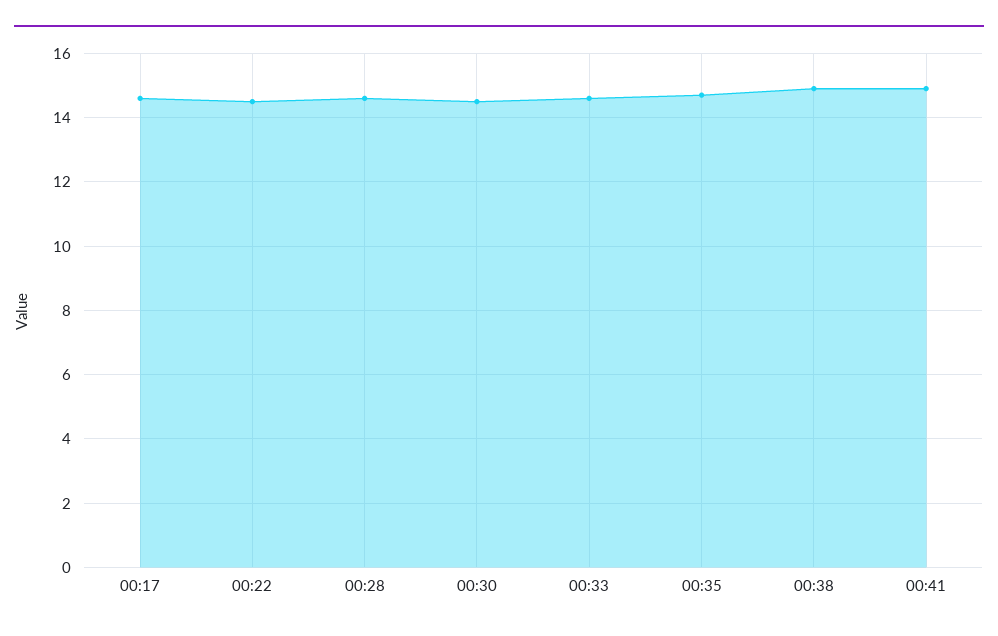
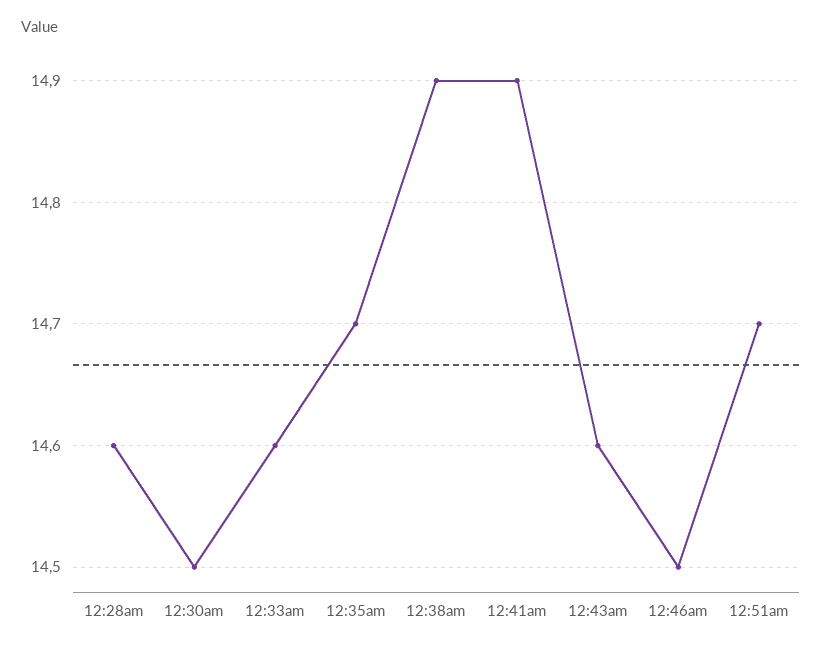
00:17: 14.5 -> none
00:22: 14.5 -> none
12:43am: none -> 14.6
12:46am: none -> 14.5
12:51am: none -> 14.7

